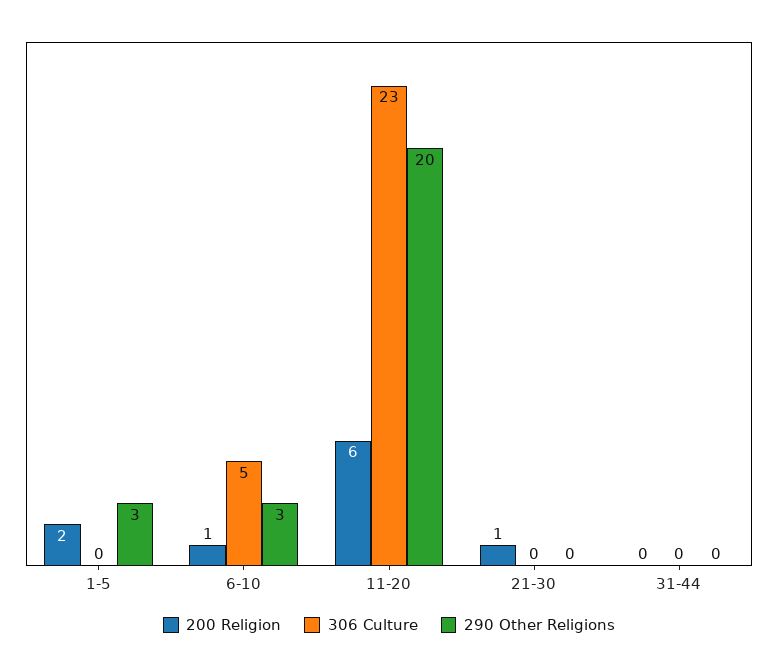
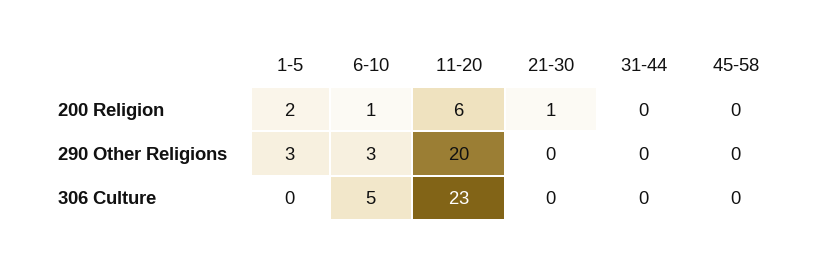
200 Religion, 45-58: none -> 0
290 Other Religions, 45-58: none -> 0
306 Culture, 45-58: none -> 0

